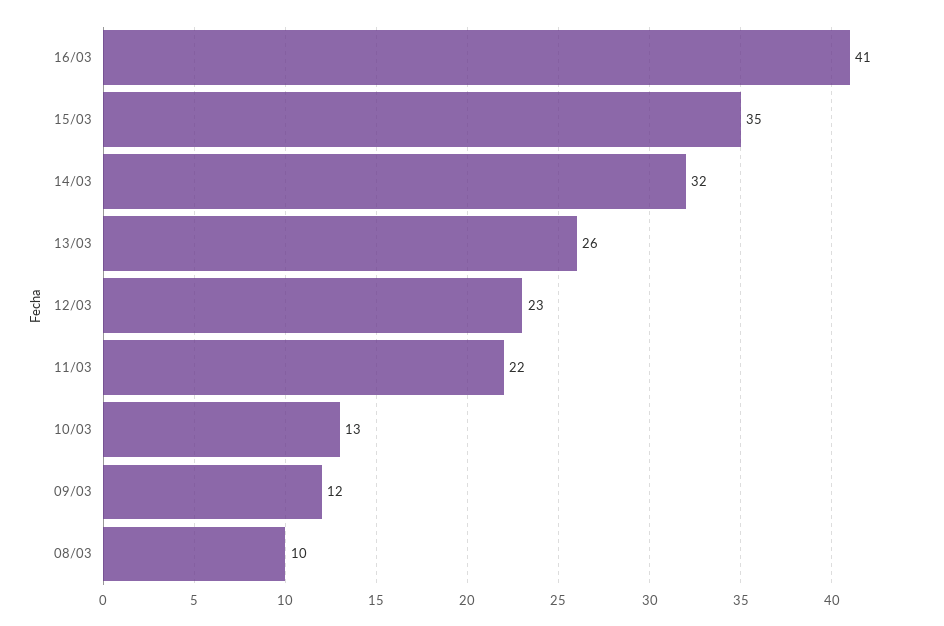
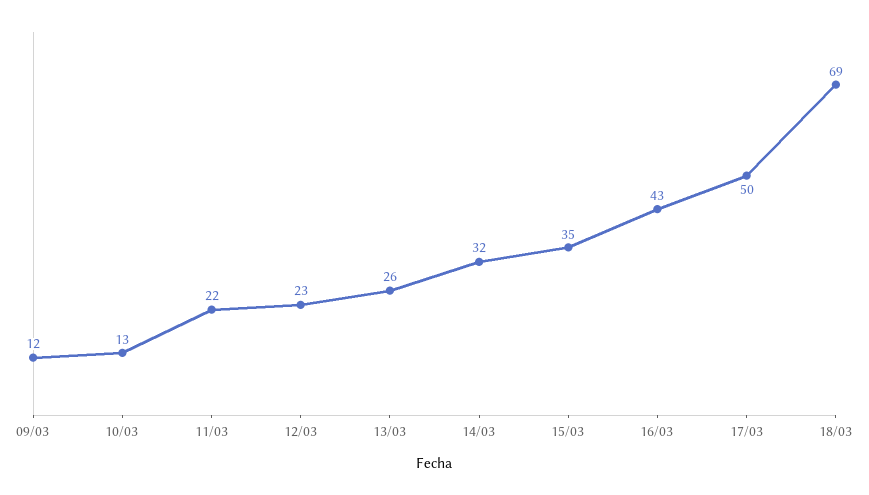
16/03: 41 -> 43
08/03: 10 -> none
17/03: none -> 50
18/03: none -> 69

